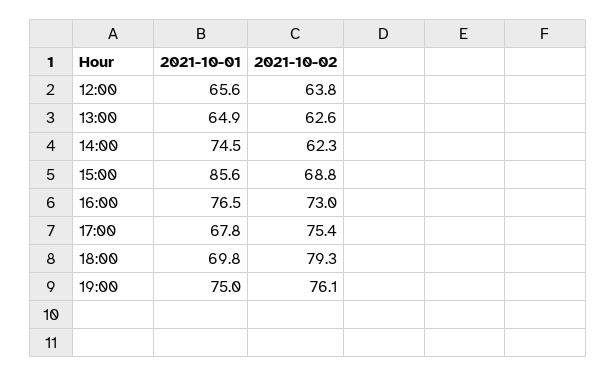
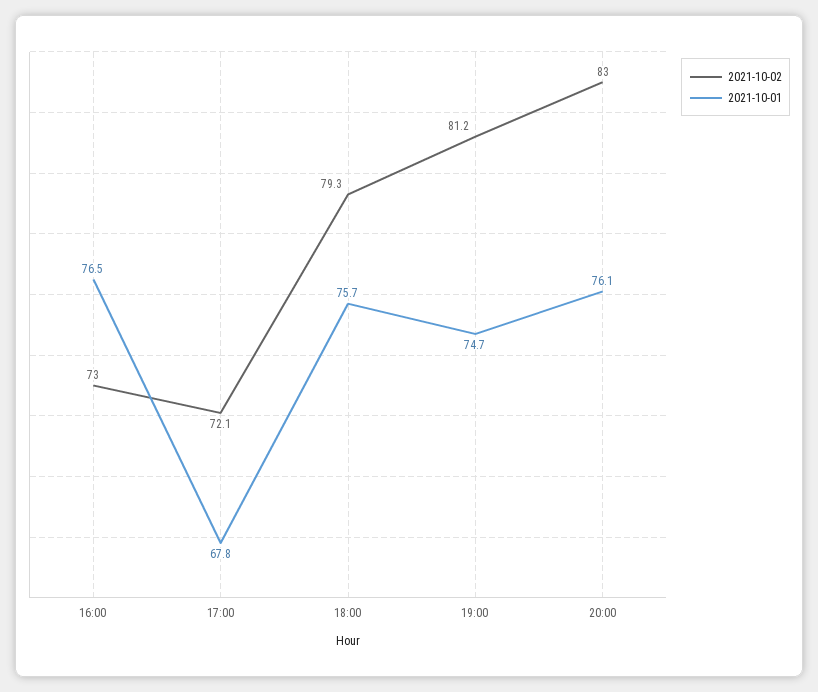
2021-10-01, 12:00: 65.6 -> none
2021-10-02, 12:00: 63.8 -> none
2021-10-01, 13:00: 64.9 -> none
2021-10-02, 13:00: 62.6 -> none
2021-10-01, 14:00: 74.5 -> none
2021-10-02, 14:00: 62.3 -> none
2021-10-01, 15:00: 85.6 -> none
2021-10-02, 15:00: 68.8 -> none
2021-10-02, 17:00: 75.4 -> 72.1
2021-10-01, 18:00: 69.8 -> 75.7
2021-10-01, 19:00: 75 -> 74.7
2021-10-02, 19:00: 76.1 -> 81.2
2021-10-02, 20:00: none -> 83
2021-10-01, 20:00: none -> 76.1

